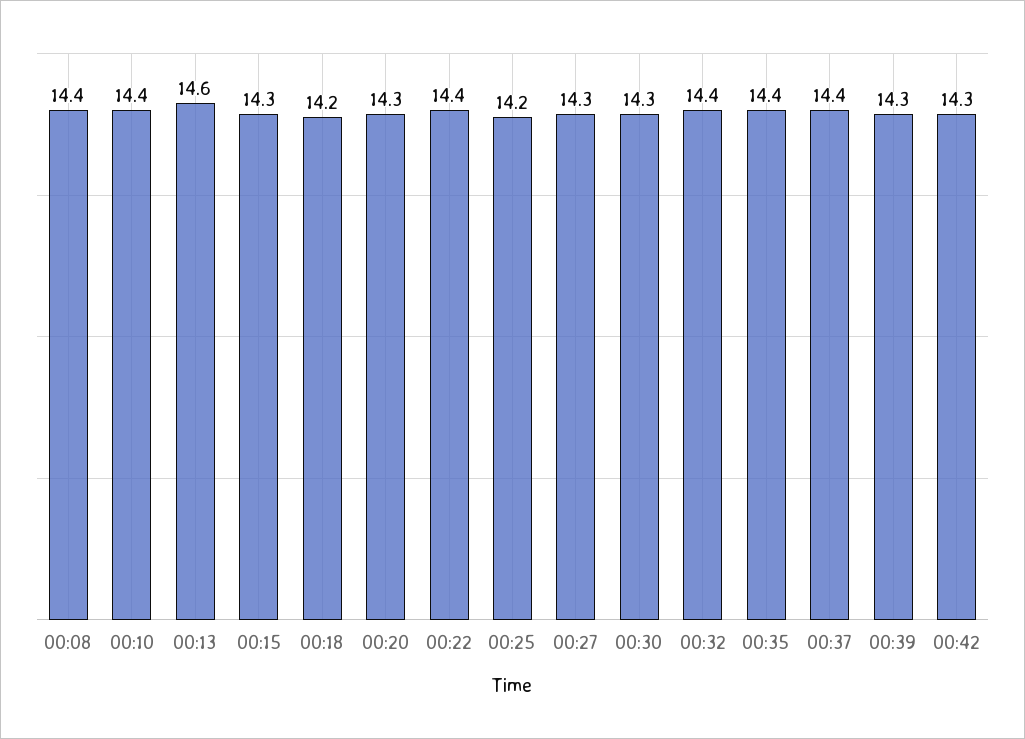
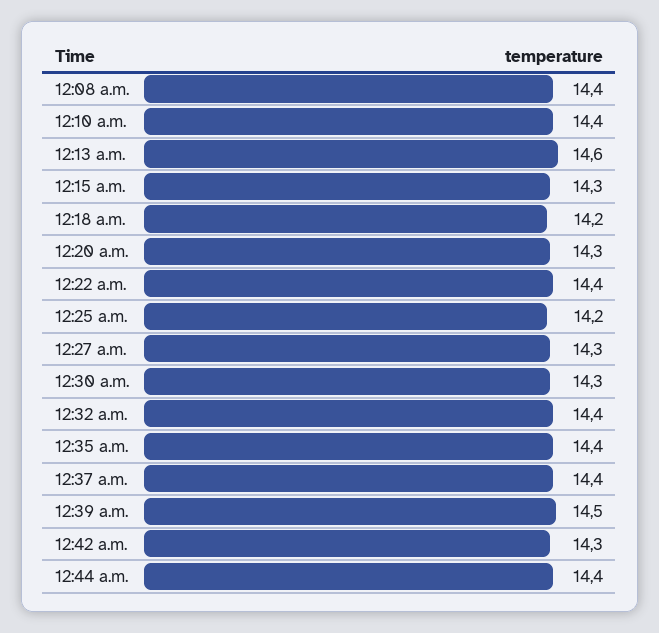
00:39: 14.3 -> 14.5
12:44 a.m.: none -> 14.4

